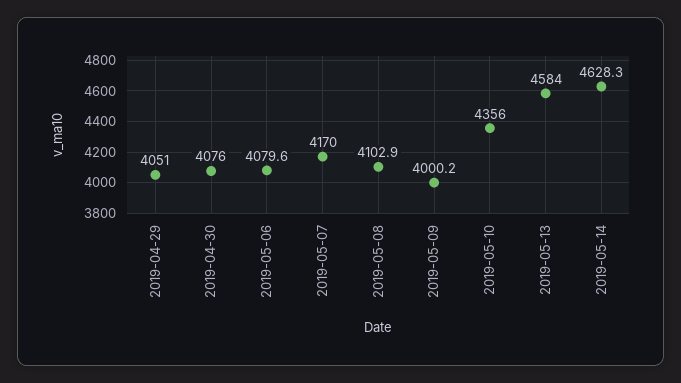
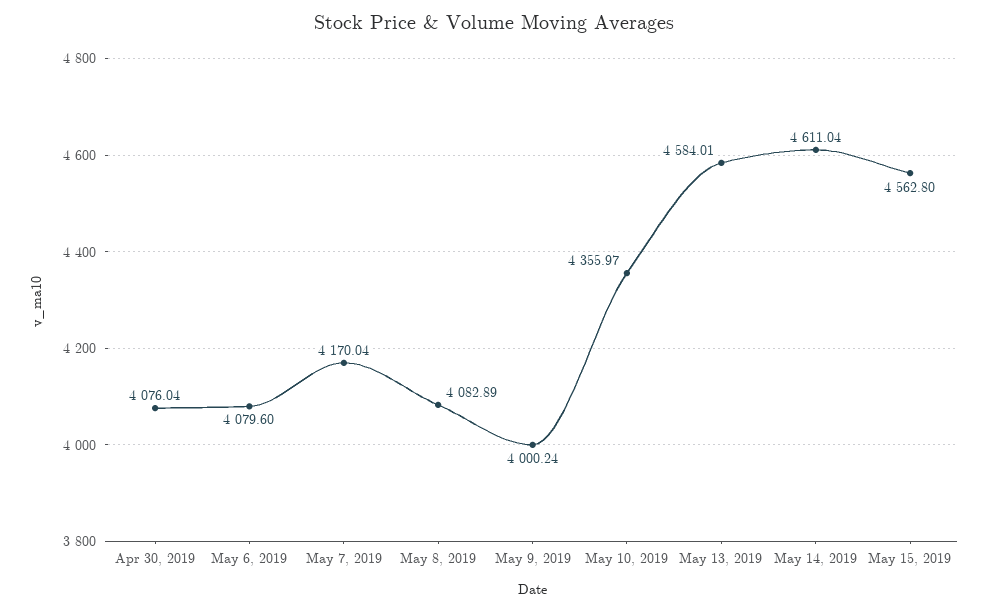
2019-04-29: 4051 -> none
2019-05-08: 4102.9 -> 4082.89
2019-05-14: 4628.3 -> 4611.04
May 15, 2019: none -> 4562.8

